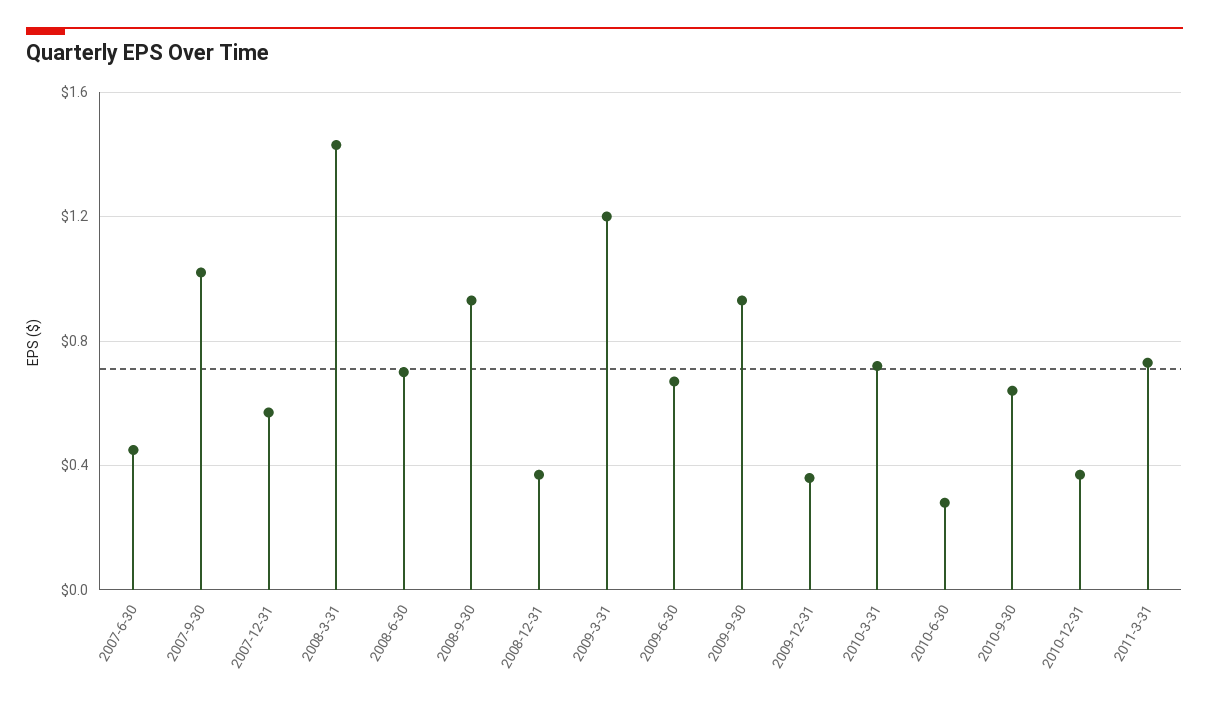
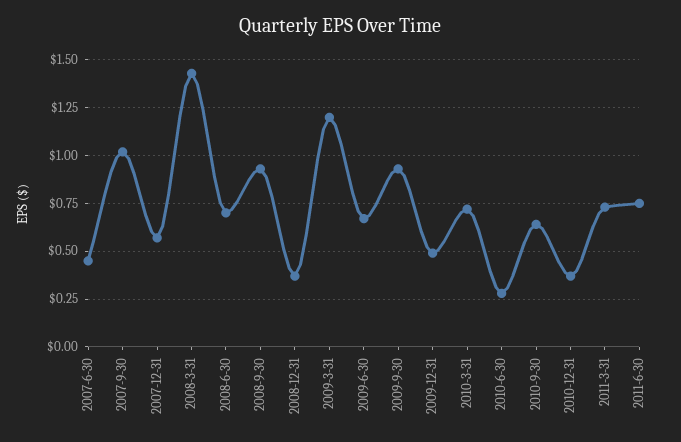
2009-12-31: 0.35 -> 0.5
2011-6-30: none -> 0.75

